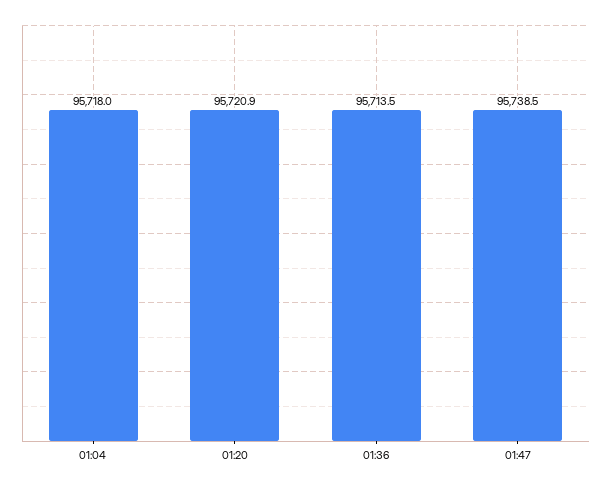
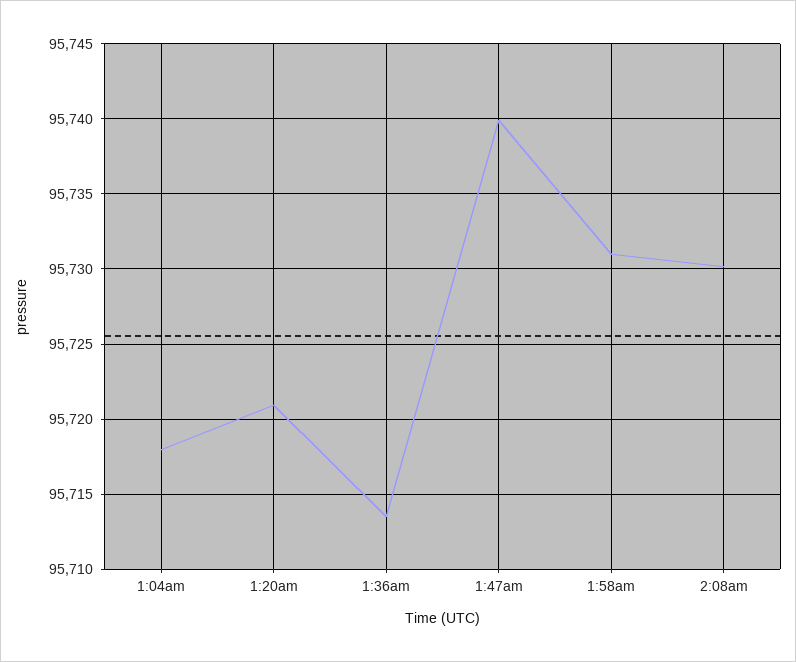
01:47: 95738.5 -> 95740
1:58am: none -> 95731
2:08am: none -> 95730

